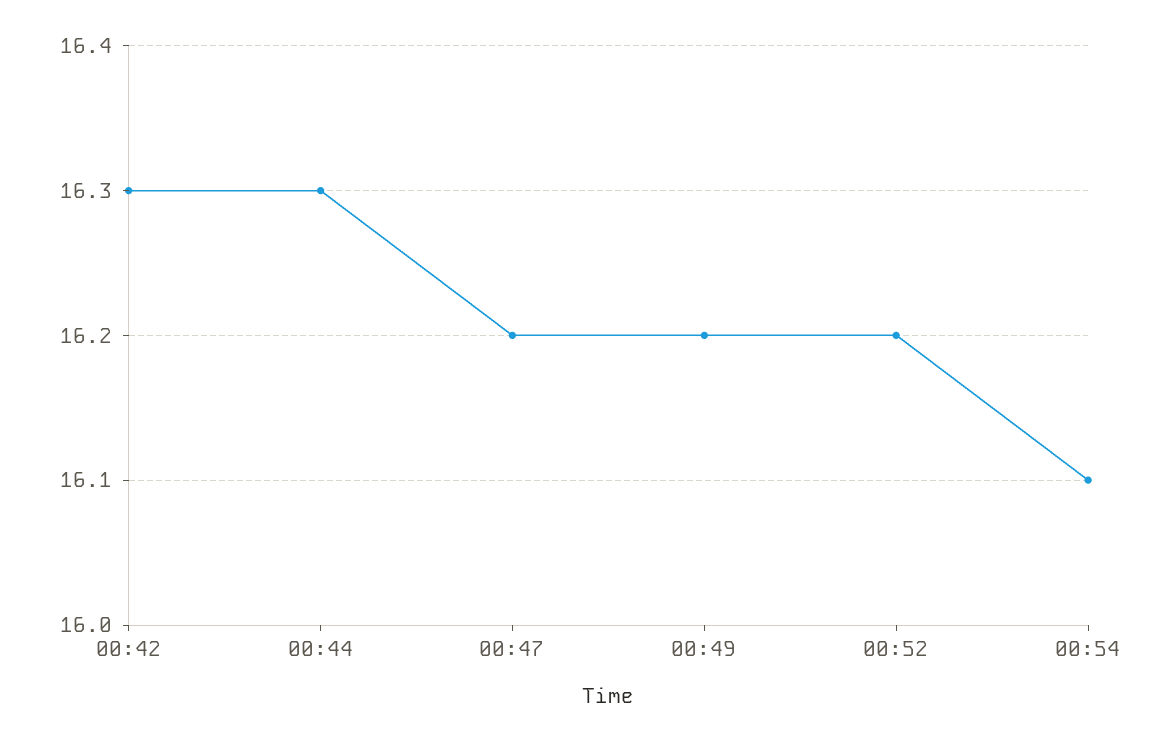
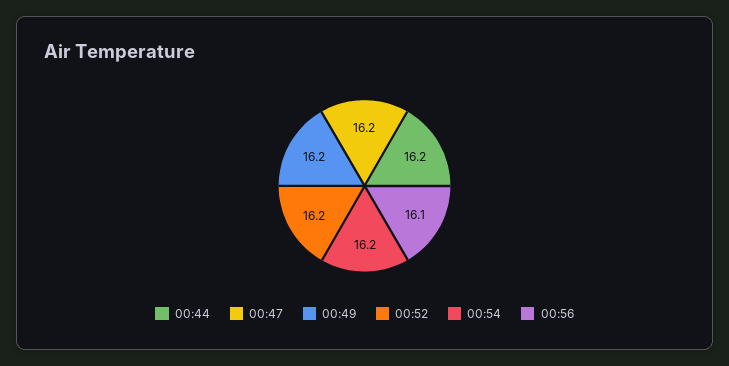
00:42: 16.3 -> none
00:44: 16.3 -> 16.2
00:54: 16.1 -> 16.2
00:56: none -> 16.1

